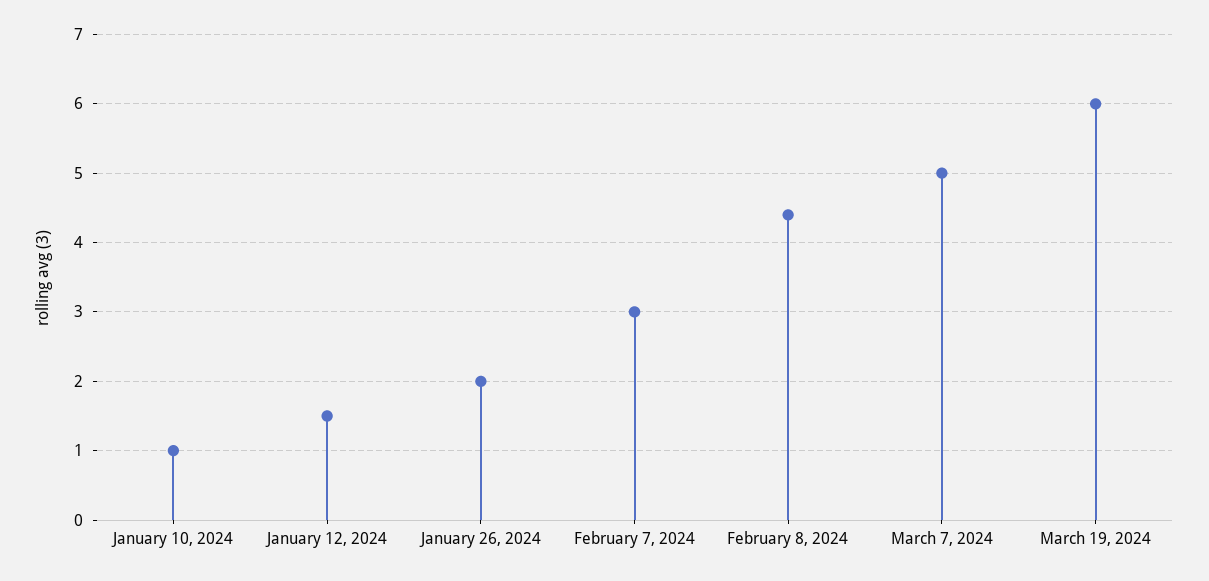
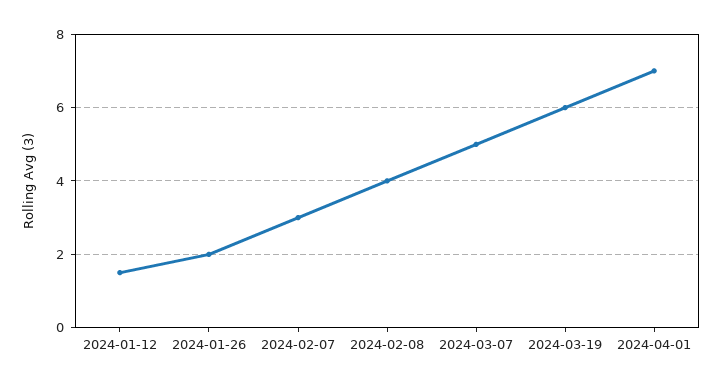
January 10, 2024: 1 -> none
February 8, 2024: 4.4 -> 4
2024-04-01: none -> 7

